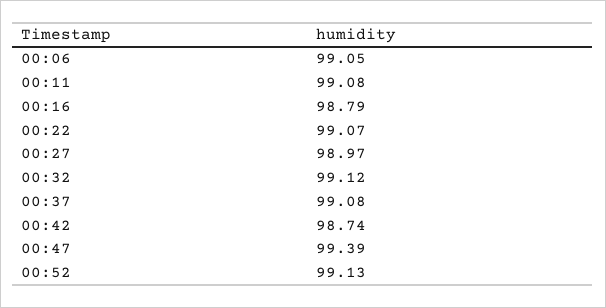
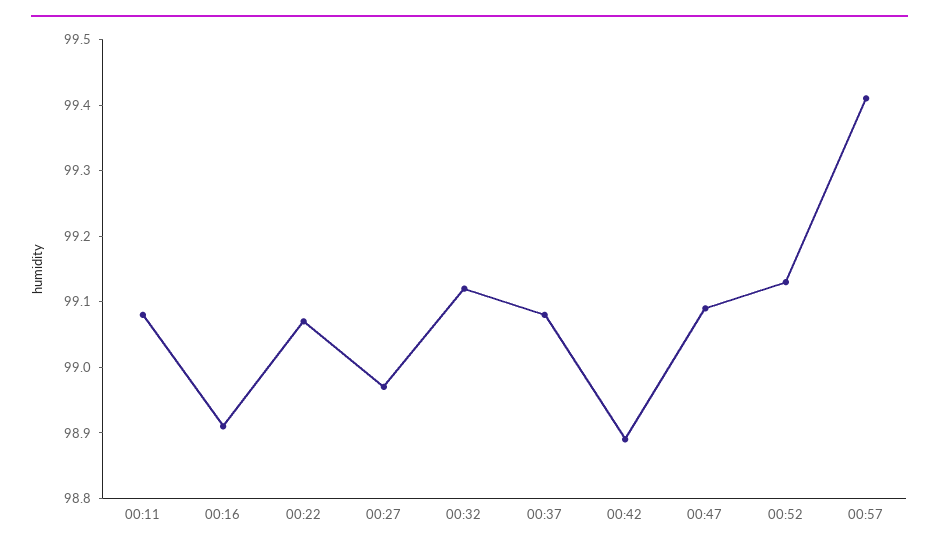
00:06: 99.05 -> none
00:16: 98.79 -> 98.9
00:42: 98.74 -> 98.9
00:47: 99.39 -> 99.1
00:57: none -> 99.4

